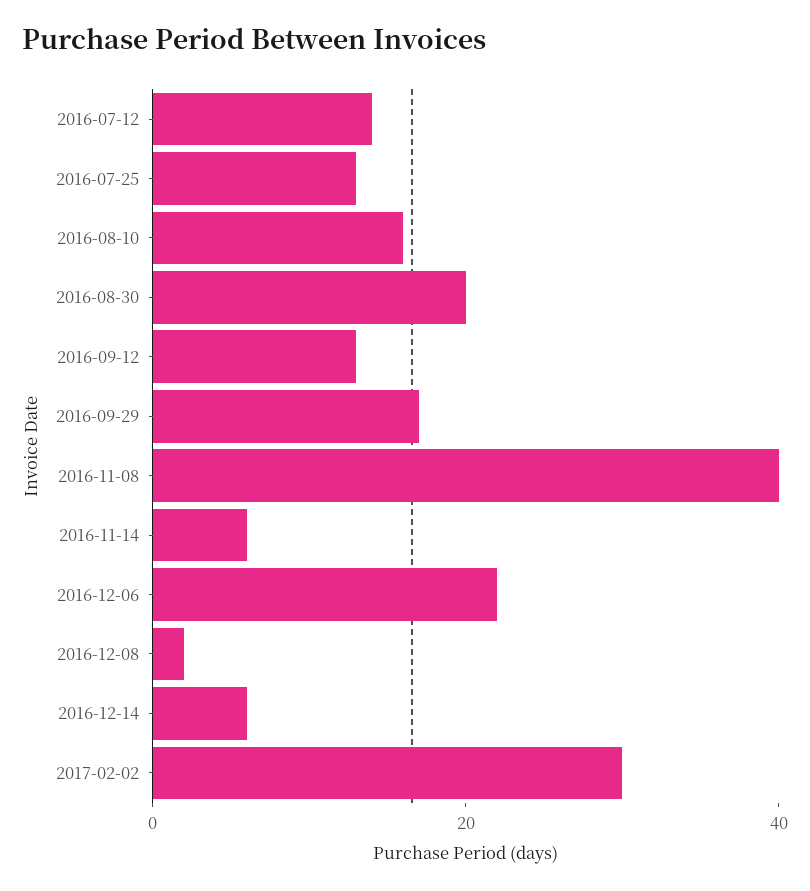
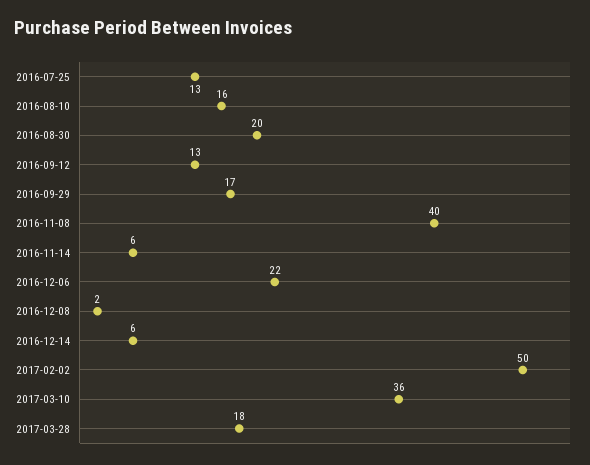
2016-07-12: 15 -> none
2017-02-02: 30 -> 50
2017-03-10: none -> 36
2017-03-28: none -> 18

